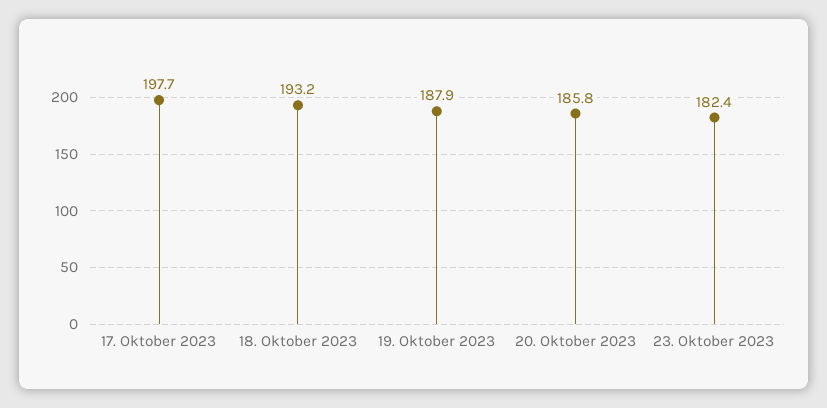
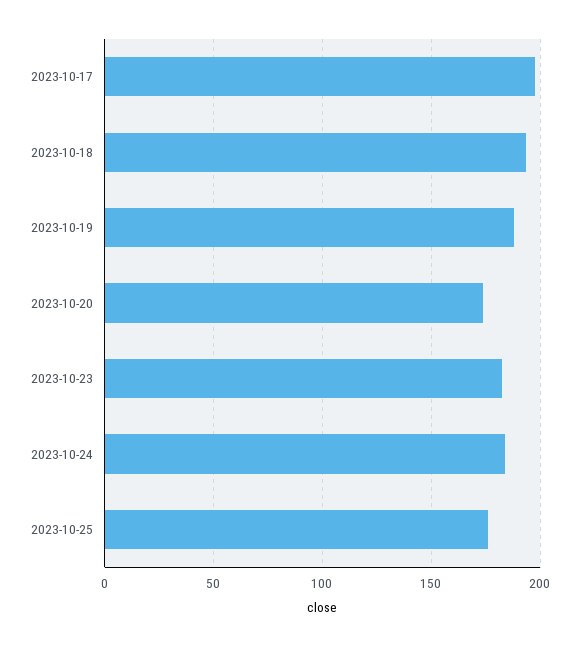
20. Oktober 2023: 185.8 -> 175
2023-10-24: none -> 185
2023-10-25: none -> 175

